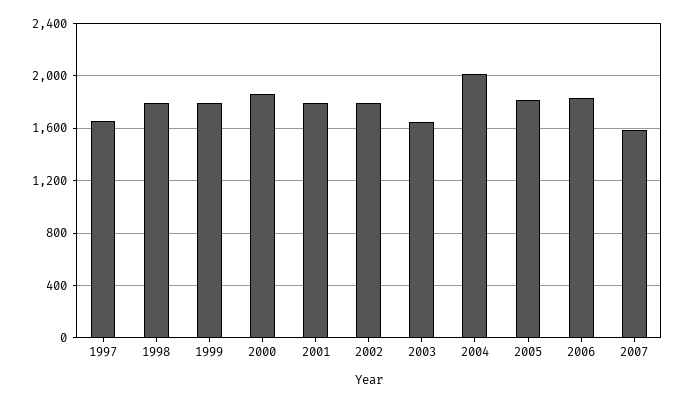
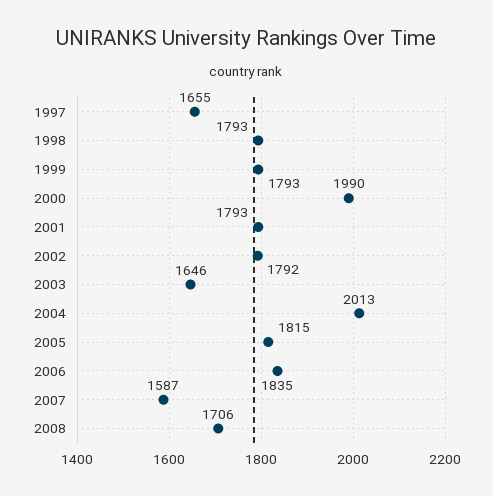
2000: 1850 -> 1990
2008: none -> 1706

